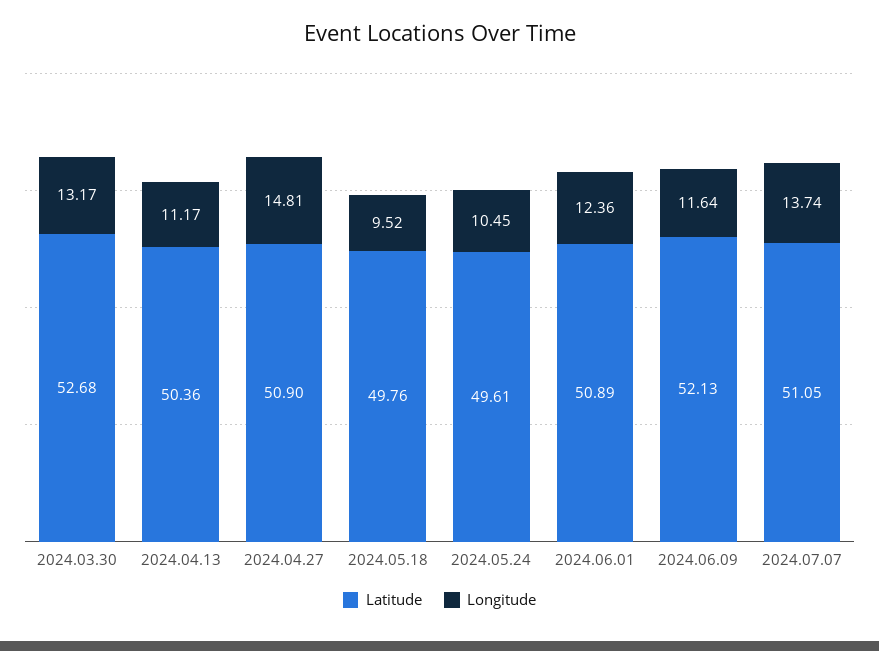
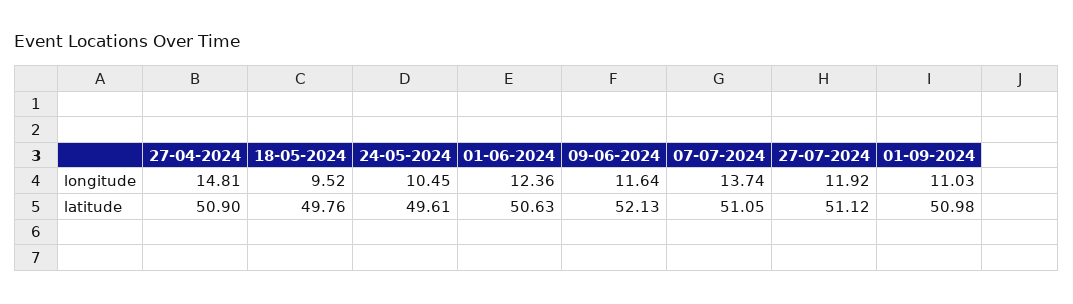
Latitude, 2024.03.30: 52.68 -> none
Longitude, 2024.03.30: 13.17 -> none
Latitude, 2024.04.13: 50.36 -> none
Longitude, 2024.04.13: 11.17 -> none
Latitude, 2024.06.01: 50.89 -> 50.63
Longitude, 27-07-2024: none -> 11.92
Longitude, 01-09-2024: none -> 11.03
Latitude, 27-07-2024: none -> 51.12
Latitude, 01-09-2024: none -> 50.98

